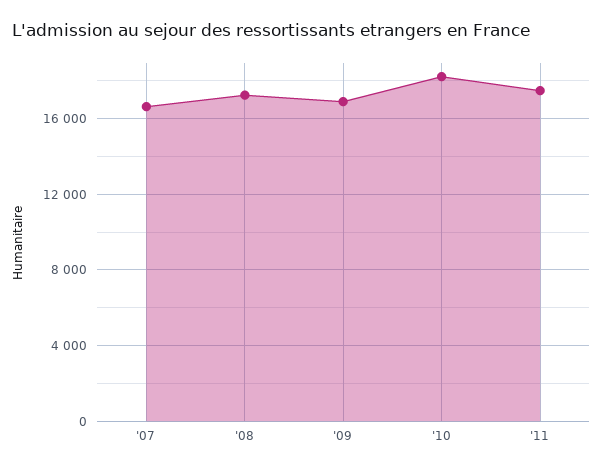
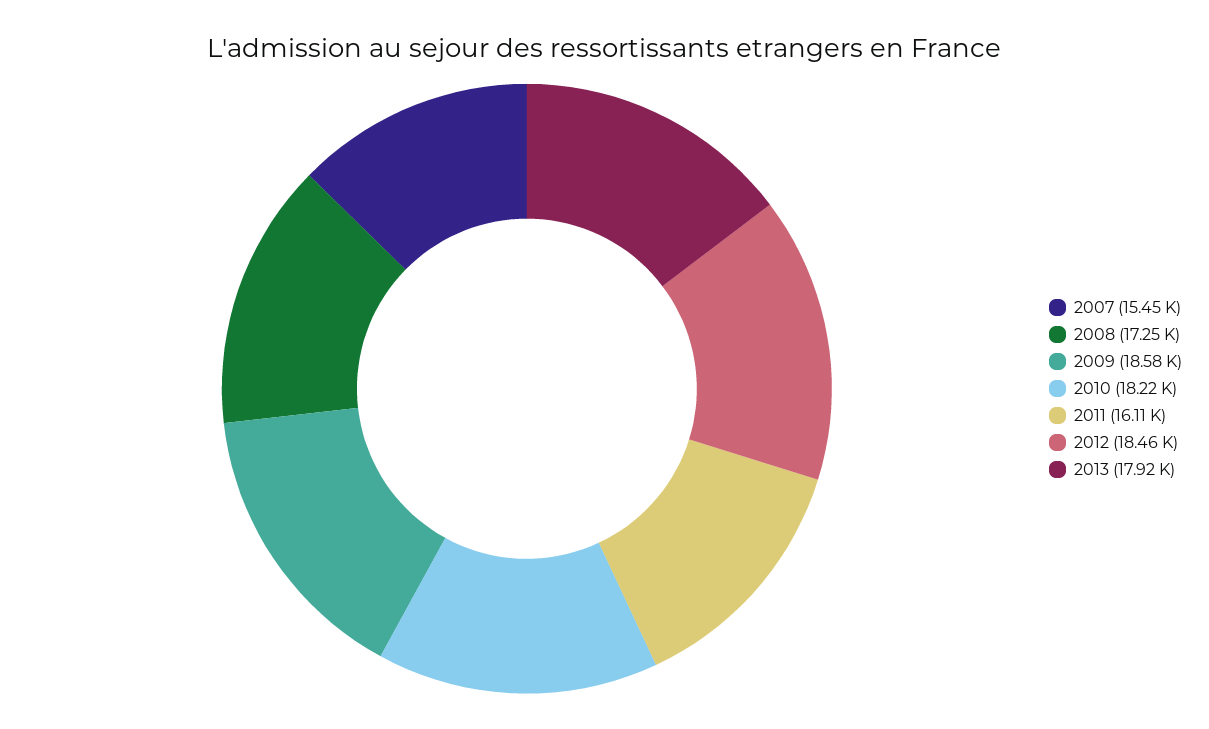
'07: 16500 -> 15450
'09: 17000 -> 18580
'11: 17500 -> 16110
2012: none -> 18460
2013: none -> 17920

